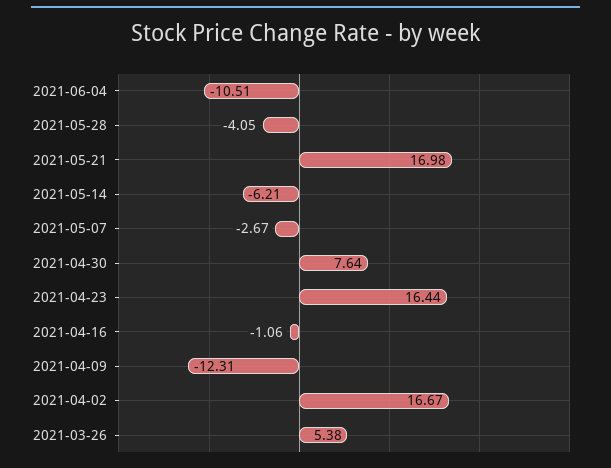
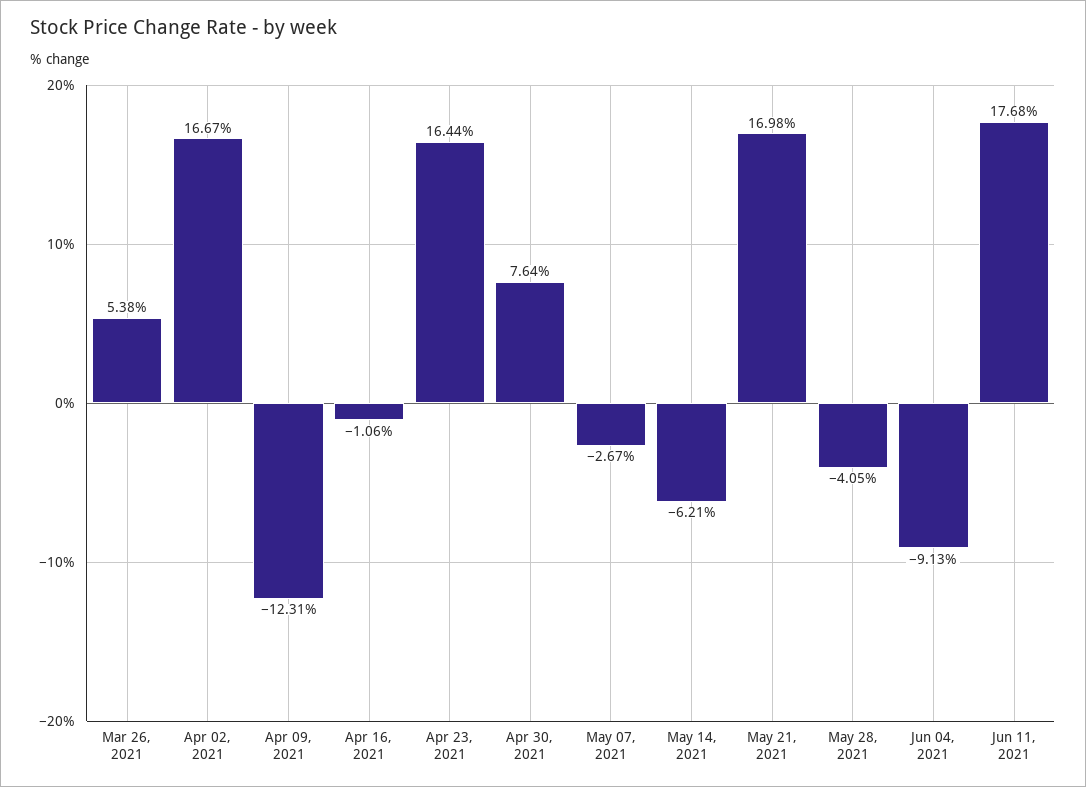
2021-06-04: -10.51 -> -9.13
Jun 11, 2021: none -> 17.68

